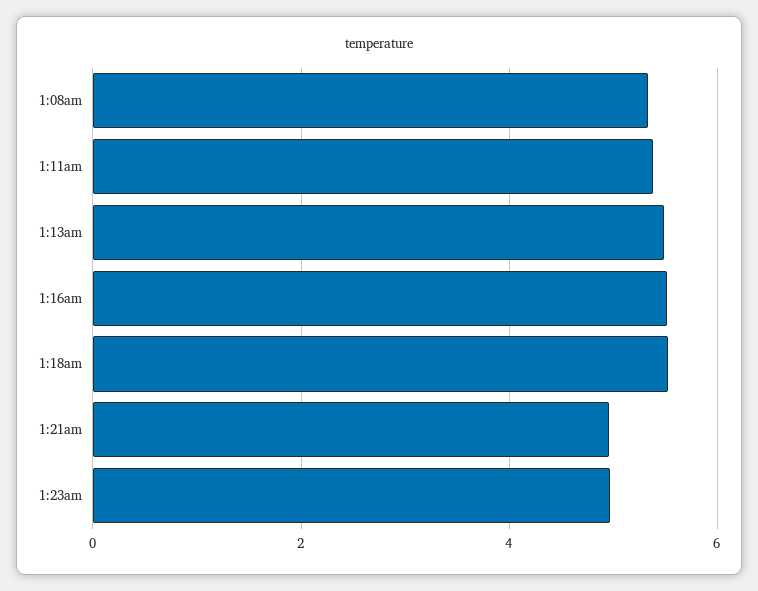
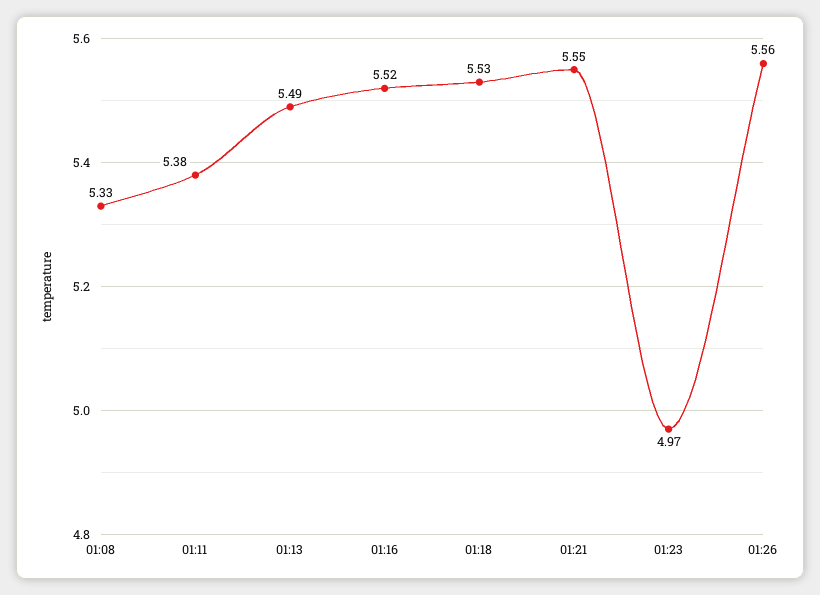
1:21am: 5 -> 5.55
01:26: none -> 5.56

